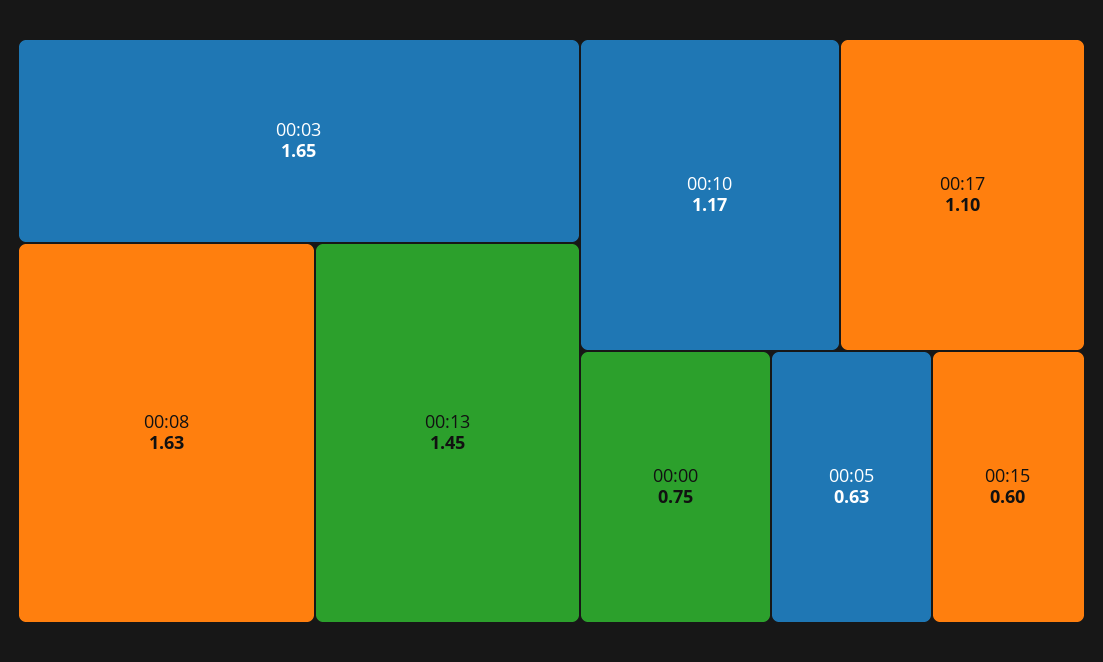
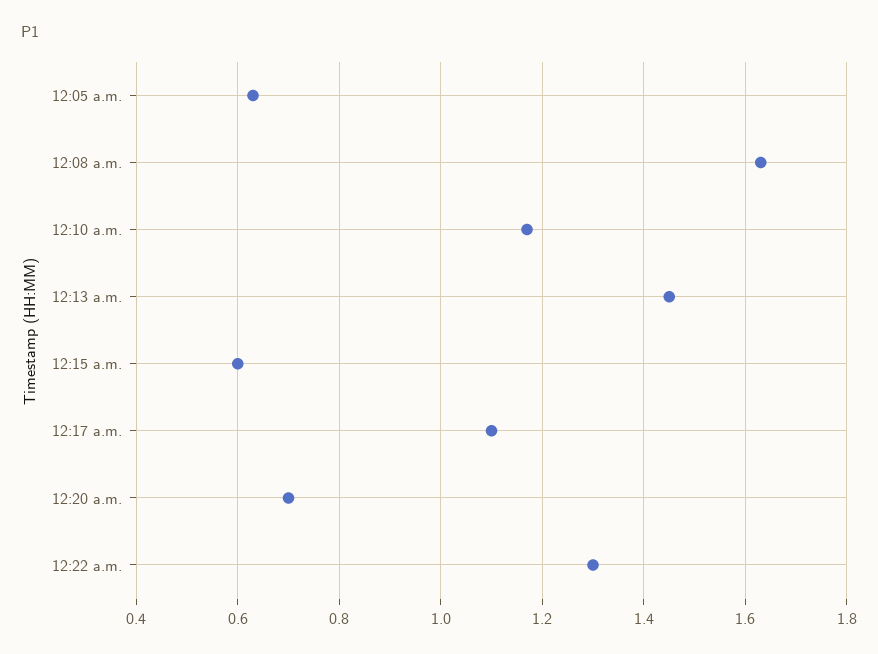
00:03: 1.65 -> none
00:00: 0.75 -> none
12:20 a.m.: none -> 0.7
12:22 a.m.: none -> 1.3

